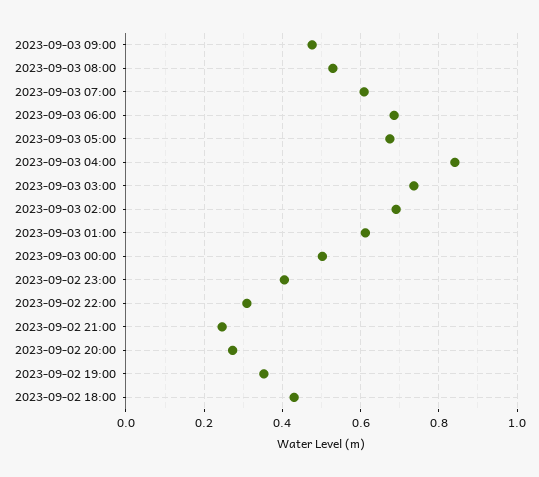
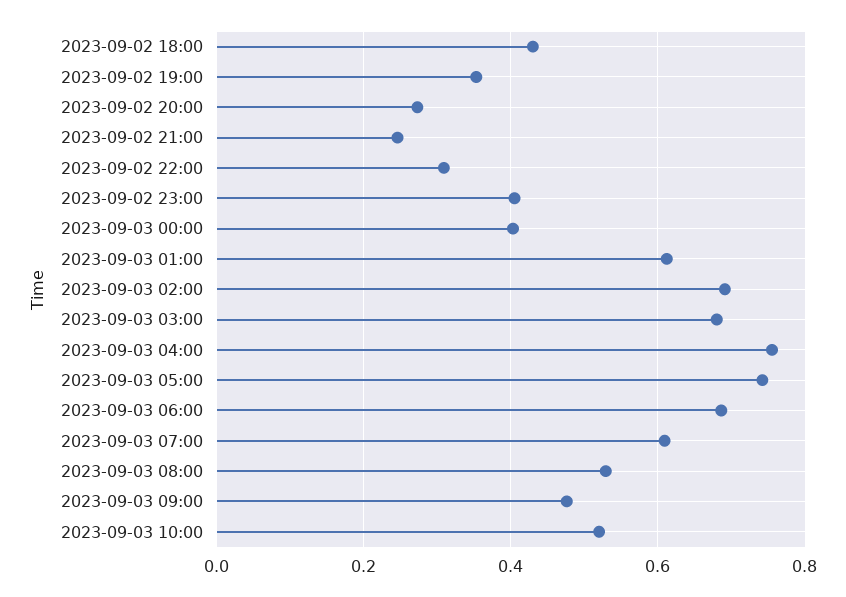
2023-09-03 05:00: 0.68 -> 0.74
2023-09-03 04:00: 0.84 -> 0.76
2023-09-03 03:00: 0.74 -> 0.68
2023-09-03 00:00: 0.5 -> 0.4
2023-09-03 10:00: none -> 0.52

